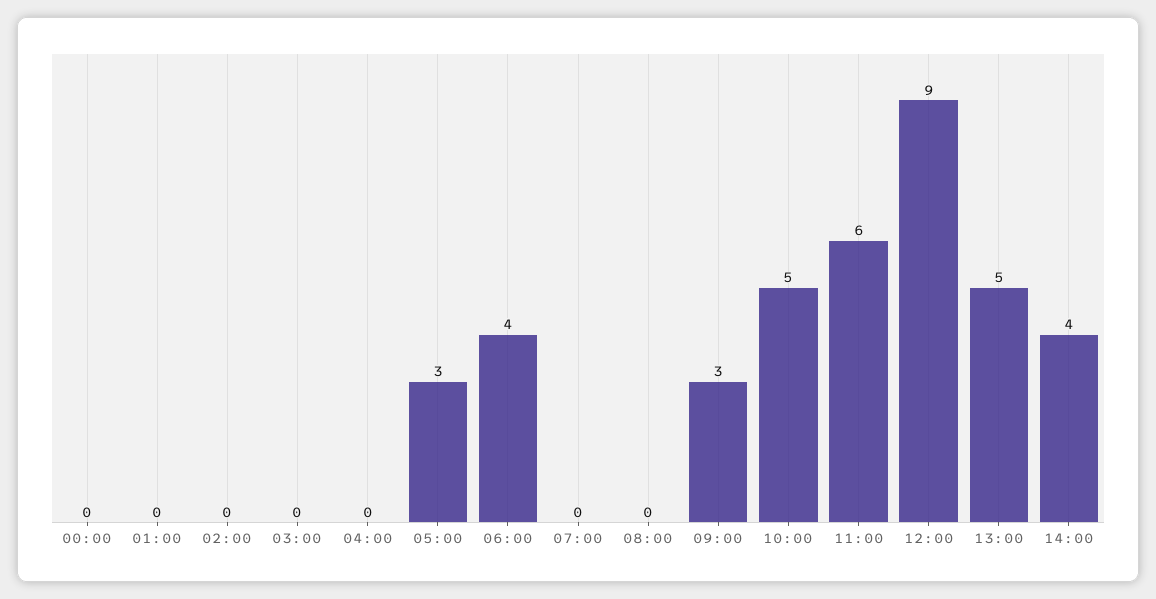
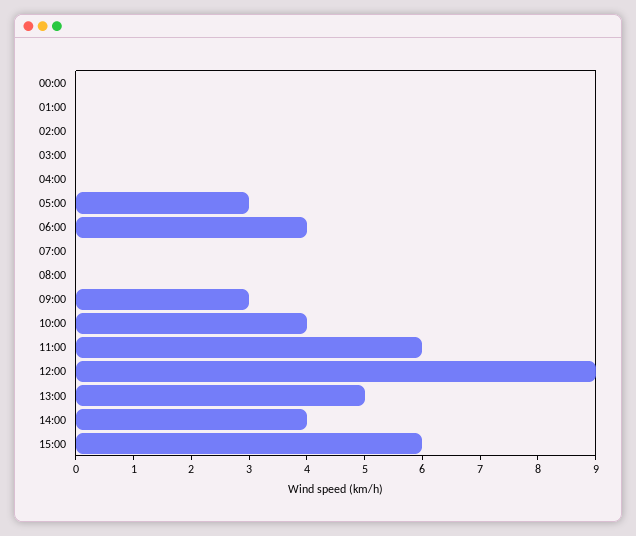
10:00: 5 -> 4
15:00: none -> 6

